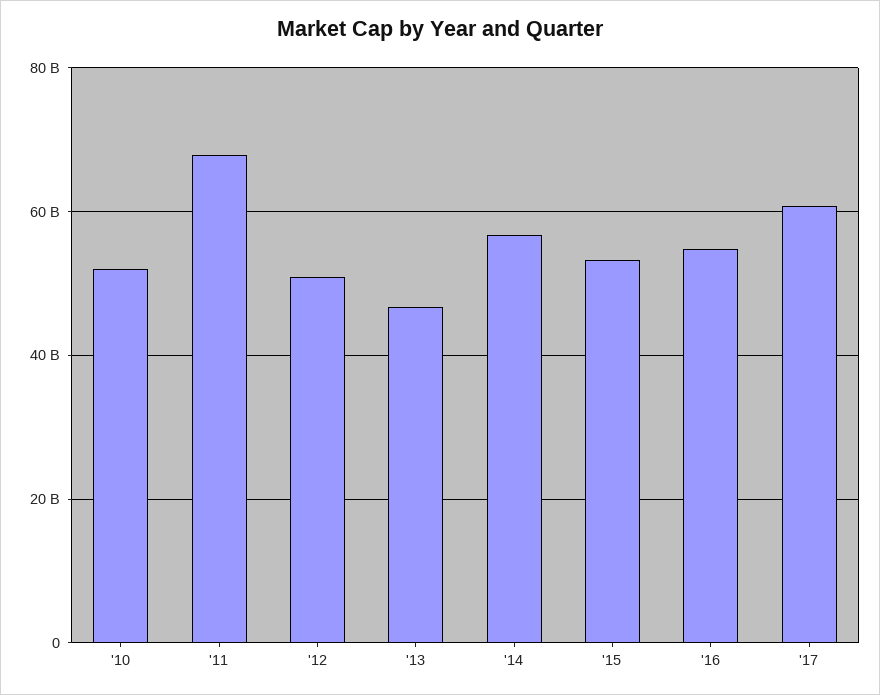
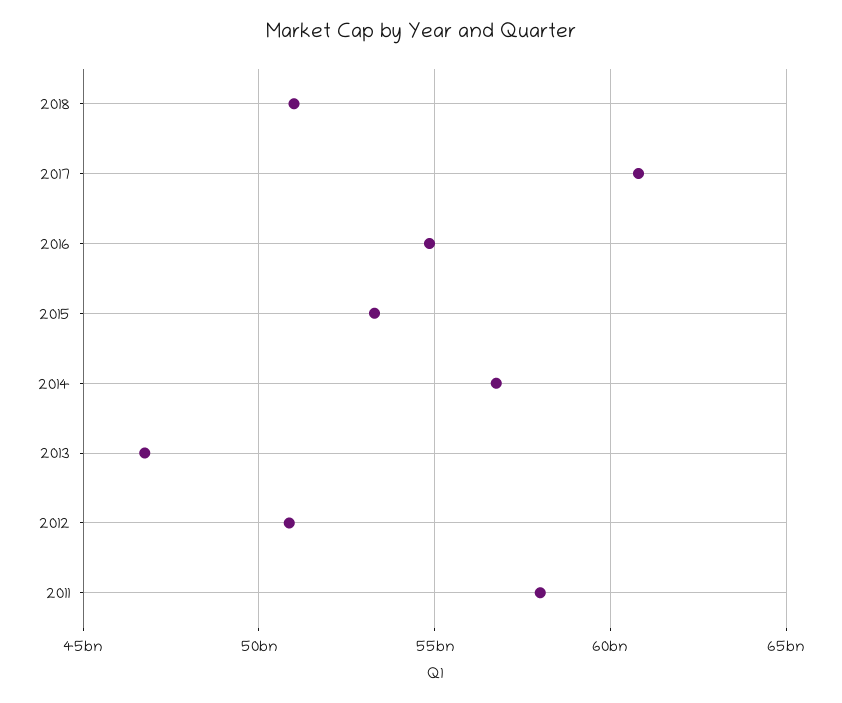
'10: 52000000000 -> none
'11: 68000000000 -> 58000000000
2018: none -> 51000000000

